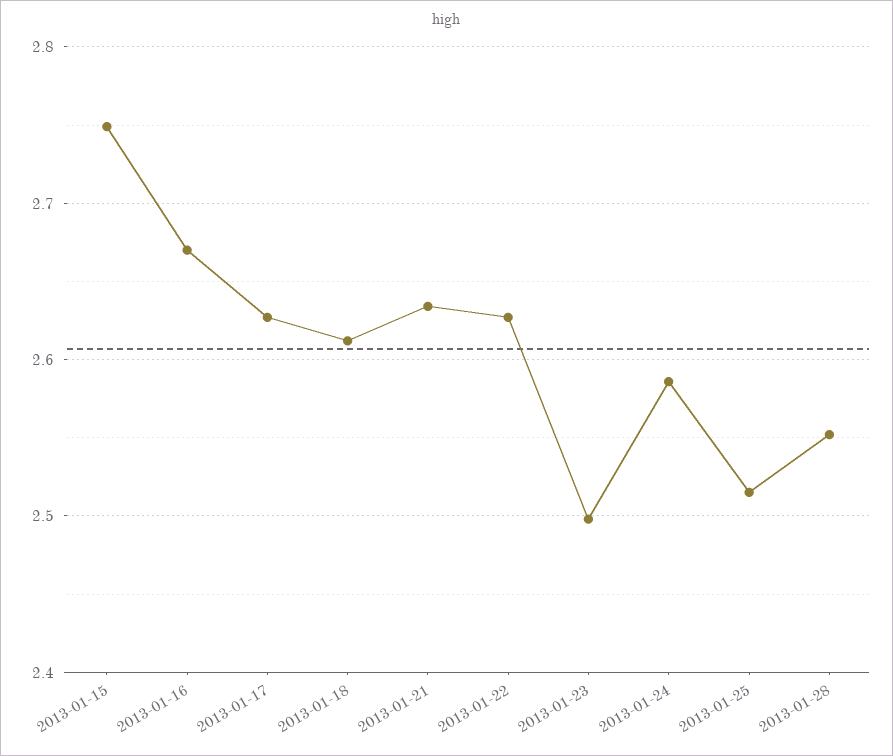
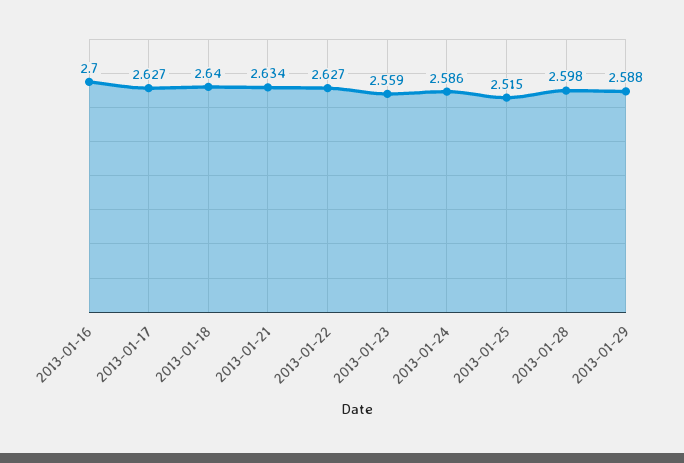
2013-01-15: 2.75 -> none
2013-01-16: 2.67 -> 2.7
2013-01-18: 2.61 -> 2.64
2013-01-23: 2.5 -> 2.559
2013-01-28: 2.55 -> 2.598
2013-01-29: none -> 2.588

